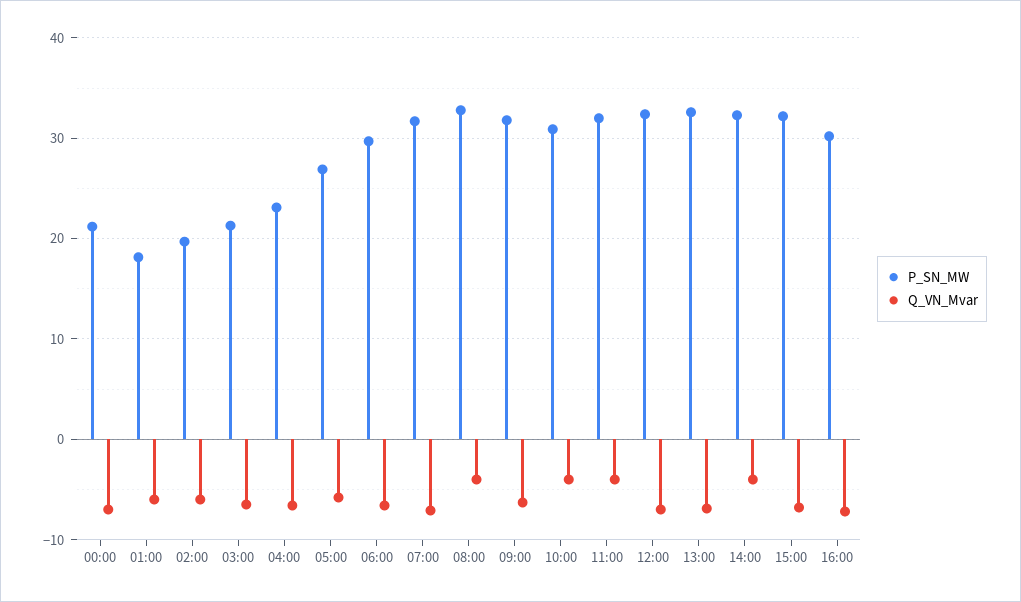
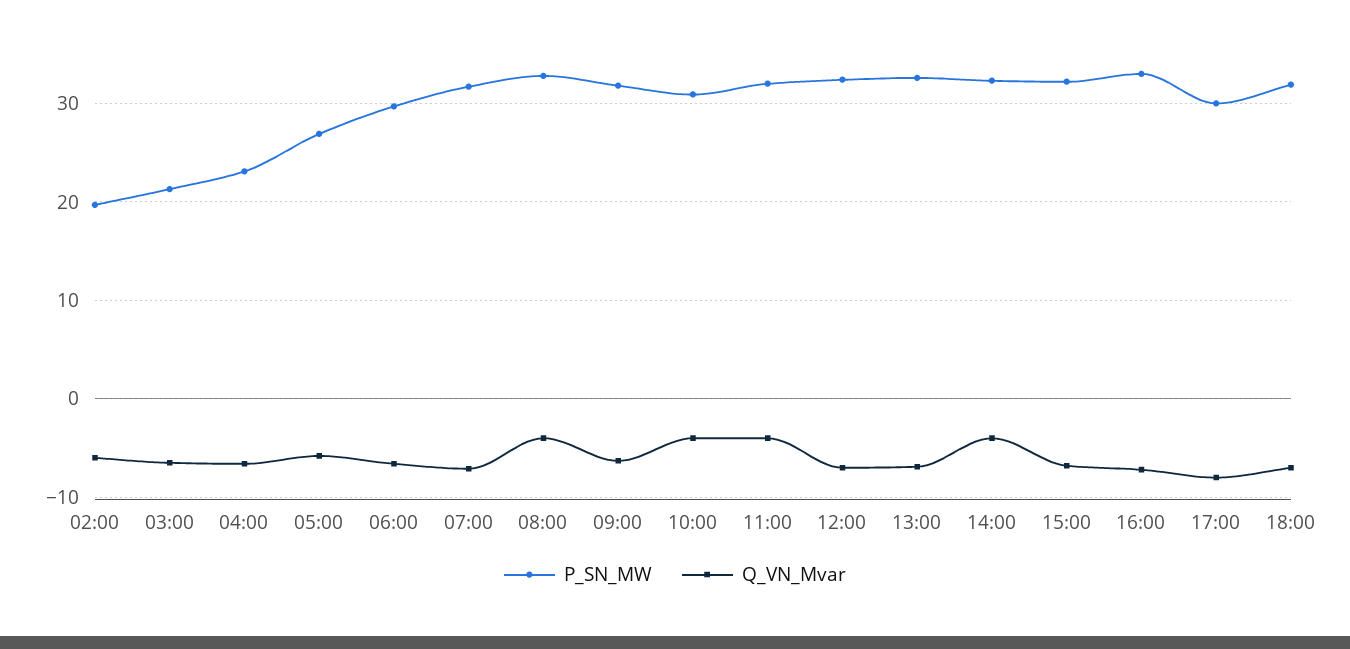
P_SN_MW, 00:00: 21 -> none
Q_VN_Mvar, 00:00: -7 -> none
P_SN_MW, 01:00: 18 -> none
Q_VN_Mvar, 01:00: -6 -> none
P_SN_MW, 16:00: 30 -> 33
P_SN_MW, 17:00: none -> 30
Q_VN_Mvar, 17:00: none -> -8
P_SN_MW, 18:00: none -> 32
Q_VN_Mvar, 18:00: none -> -7

